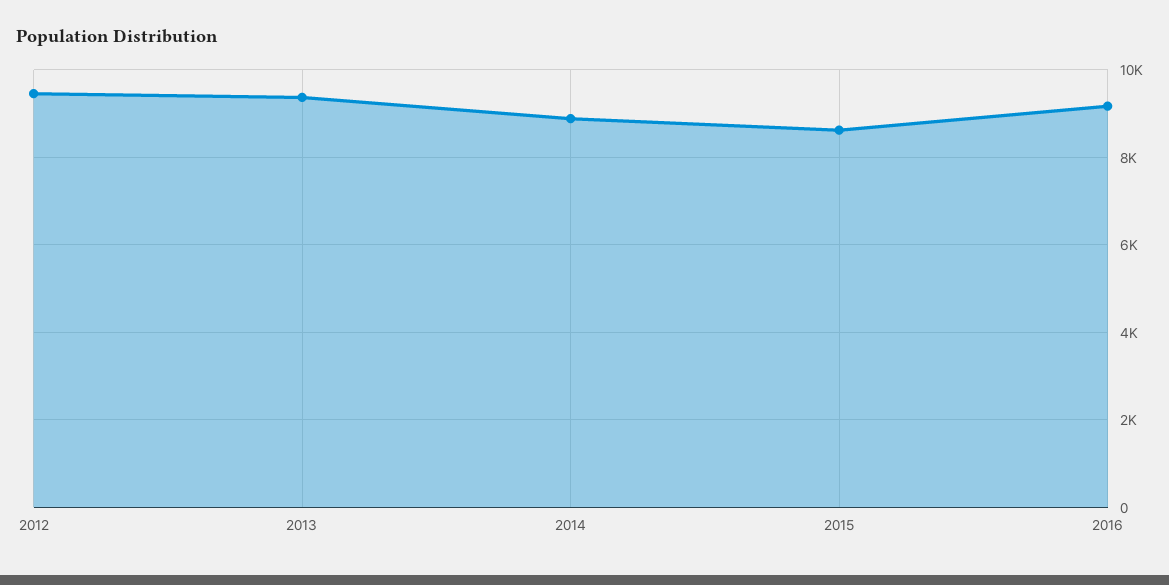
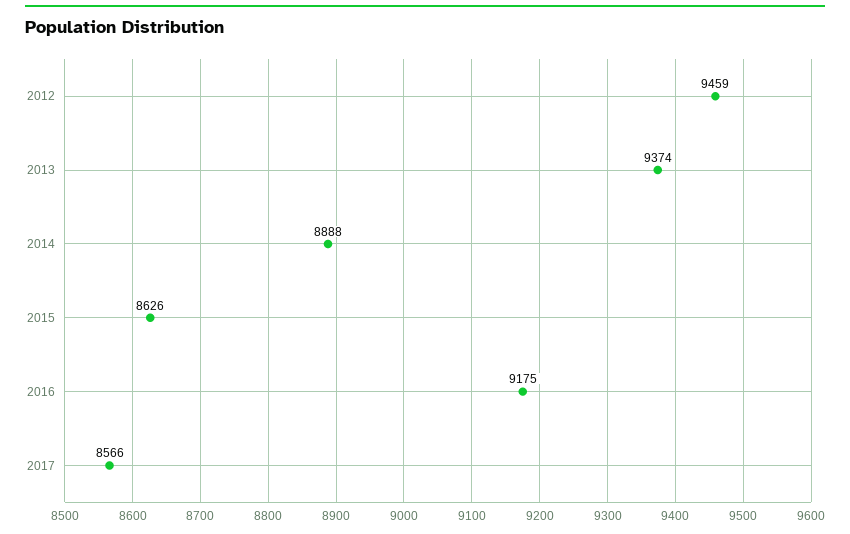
2017: none -> 8566

